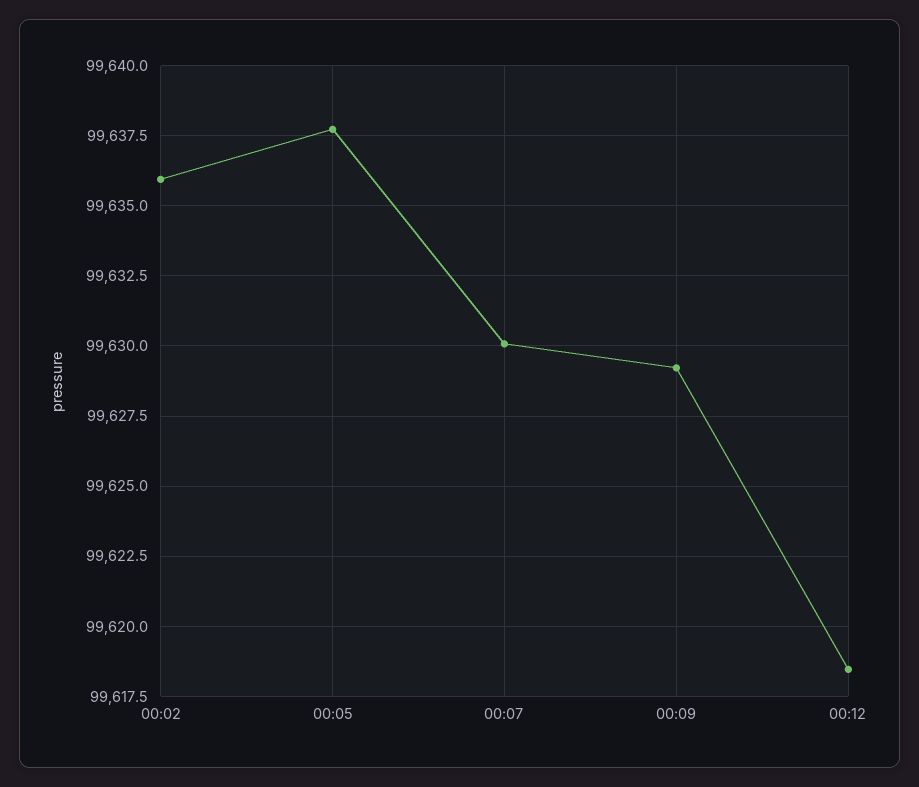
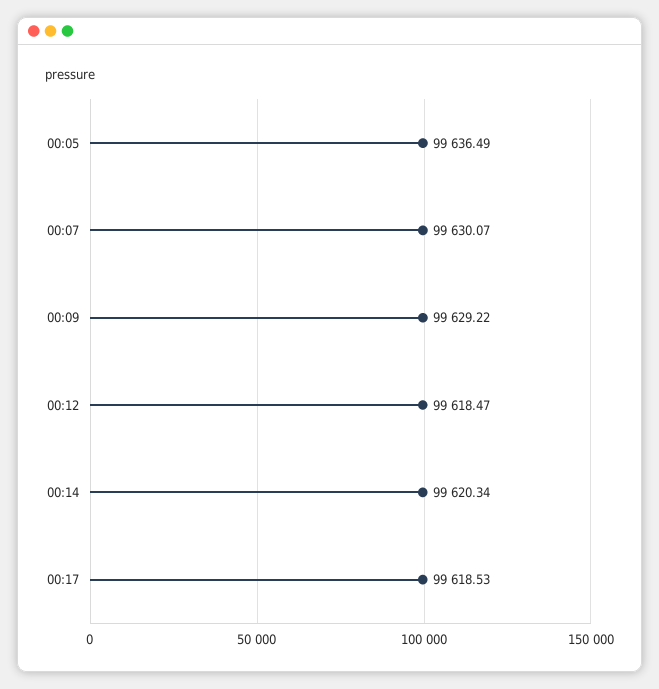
00:02: 99636 -> none
00:05: 99637.75 -> 99636.49
00:14: none -> 99620.34
00:17: none -> 99618.53

